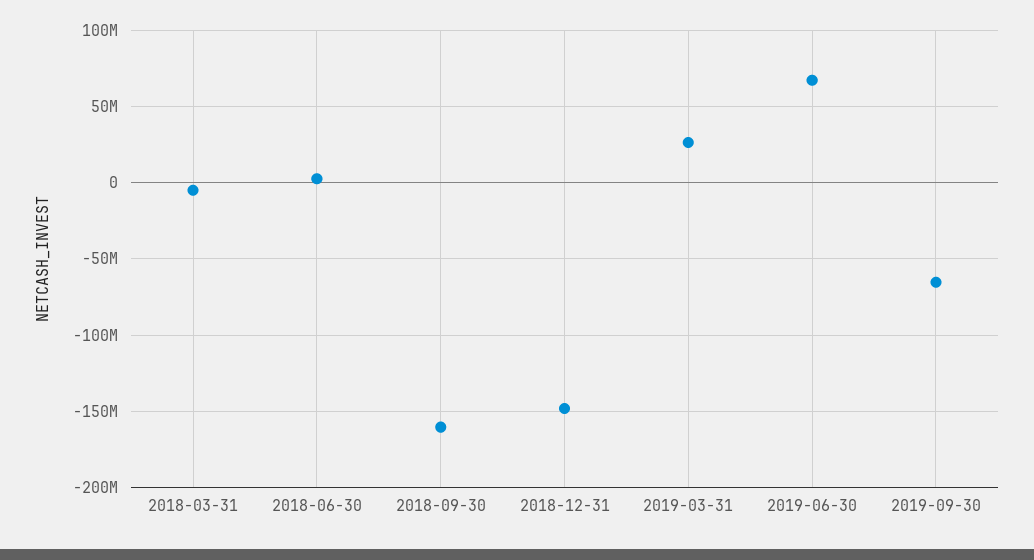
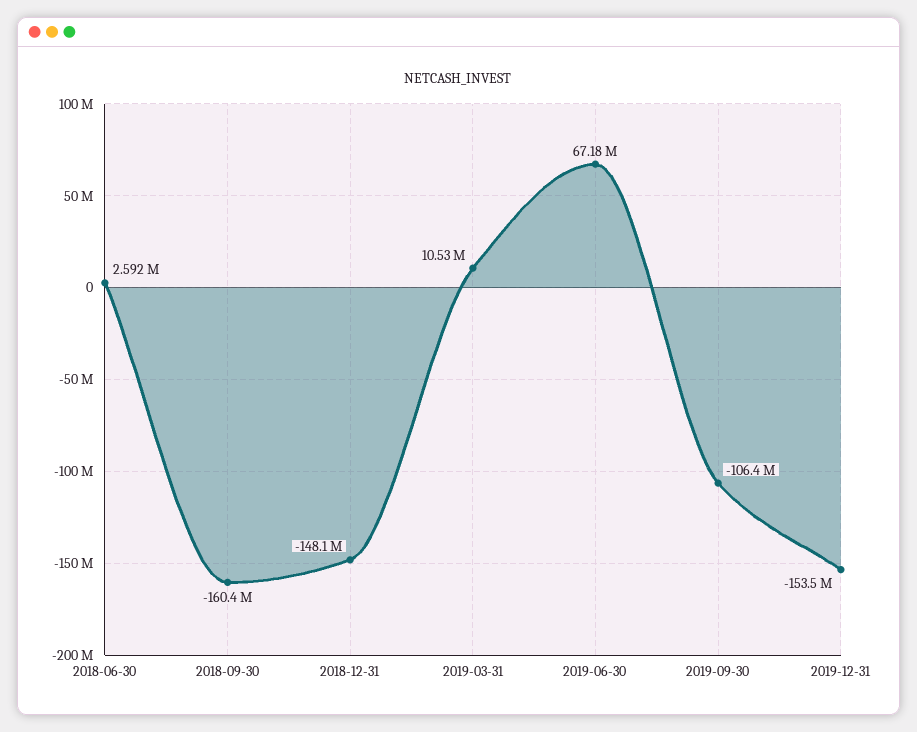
2018-03-31: -5000000 -> none
2019-03-31: 25000000 -> 10530000
2019-09-30: -65000000 -> -106400000
2019-12-31: none -> -153500000

